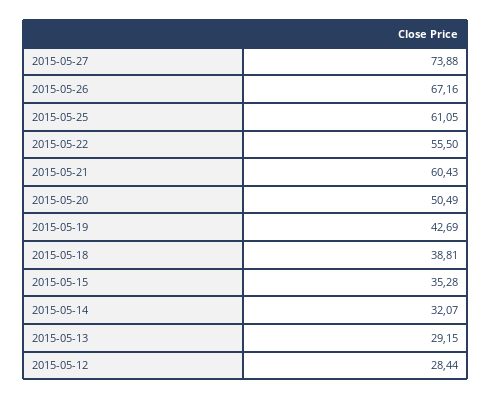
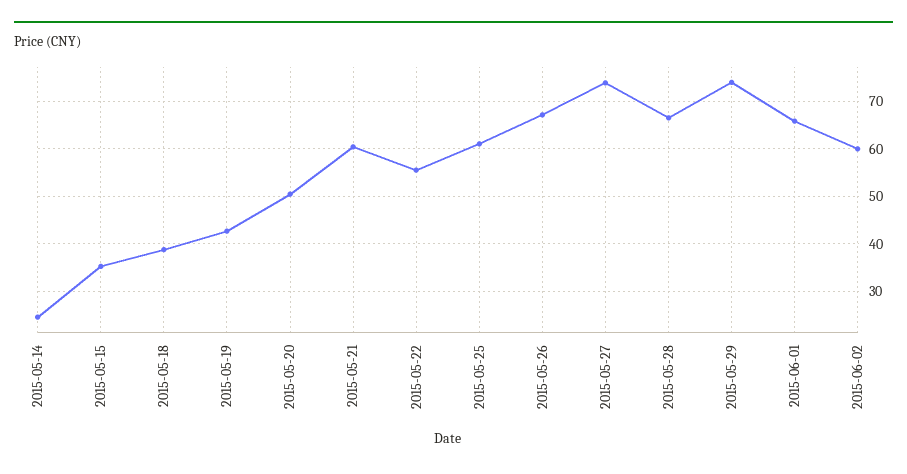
2015-05-14: 32.07 -> 24
2015-05-13: 29.15 -> none
2015-05-12: 28.44 -> none
2015-05-28: none -> 66
2015-05-29: none -> 74
2015-06-01: none -> 66
2015-06-02: none -> 60

